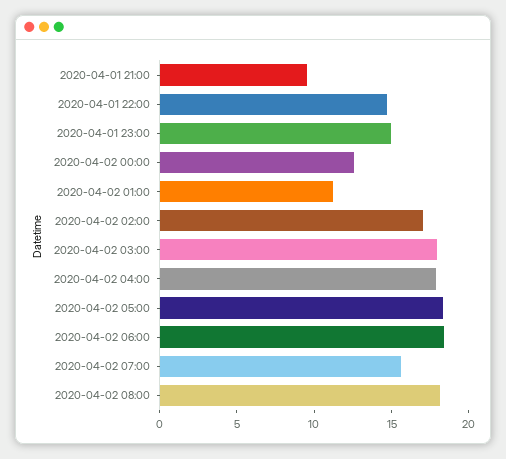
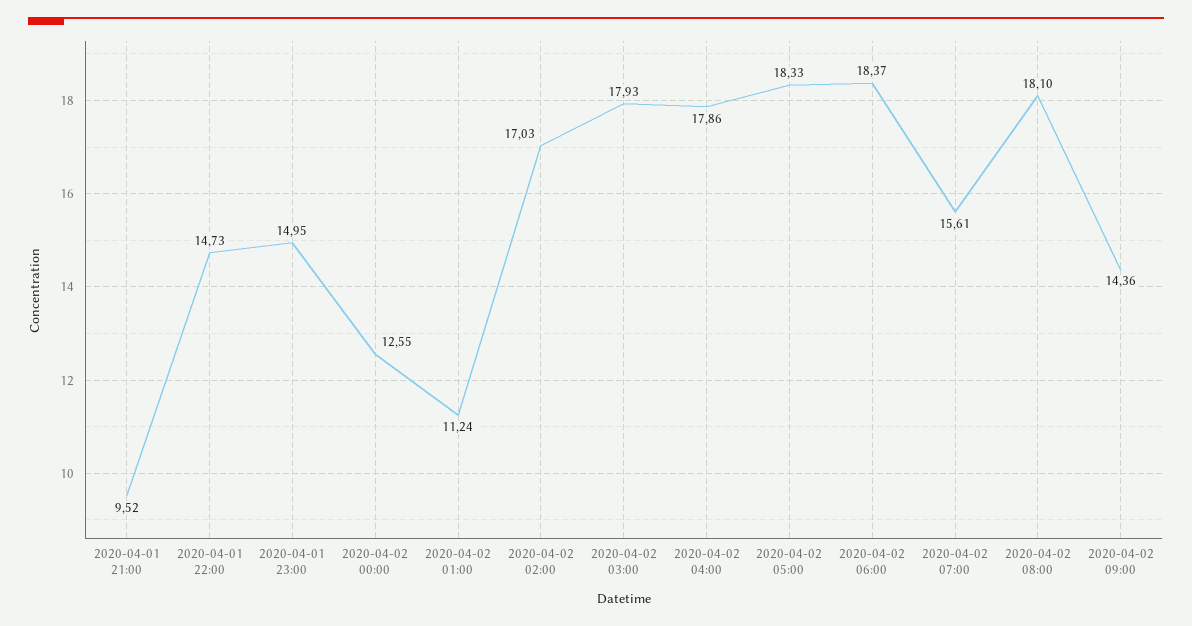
2020-04-02 09:00: none -> 14.36

